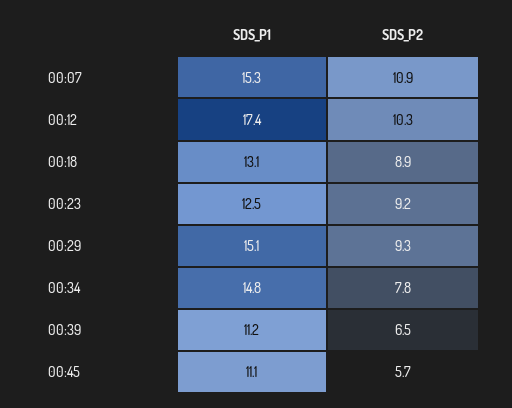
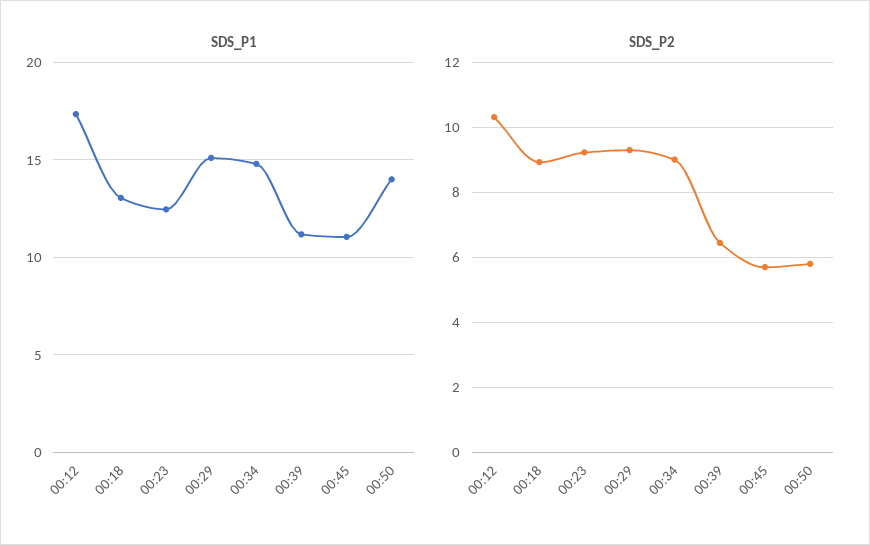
SDS_P1, 00:07: 15.3 -> none
SDS_P2, 00:07: 10.9 -> none
SDS_P2, 00:34: 7.8 -> 9
SDS_P1, 00:50: none -> 14
SDS_P2, 00:50: none -> 5.8

